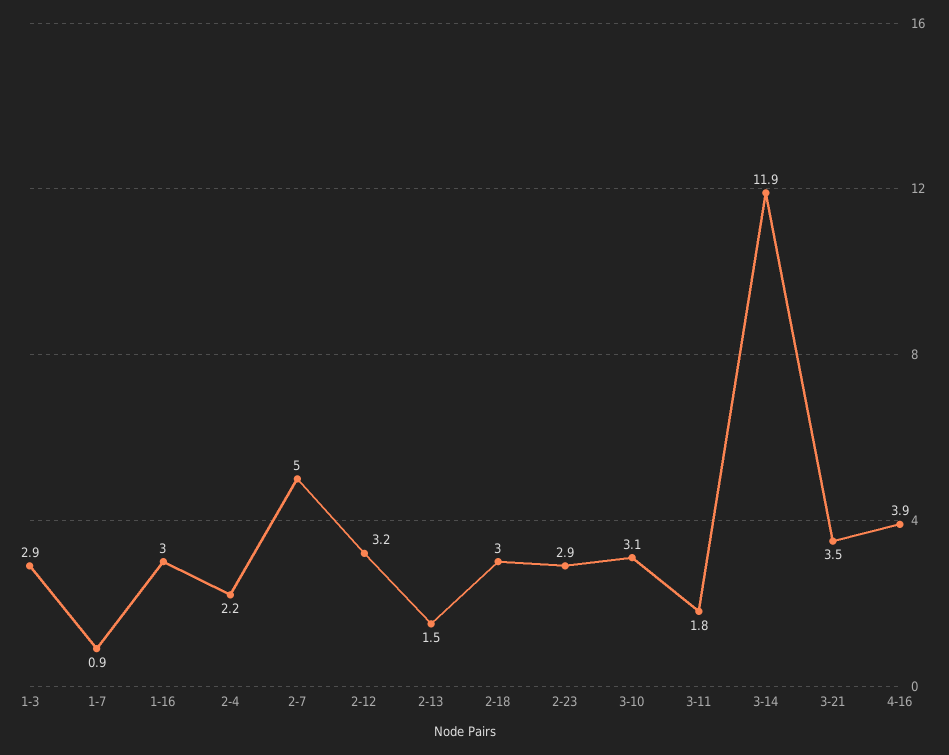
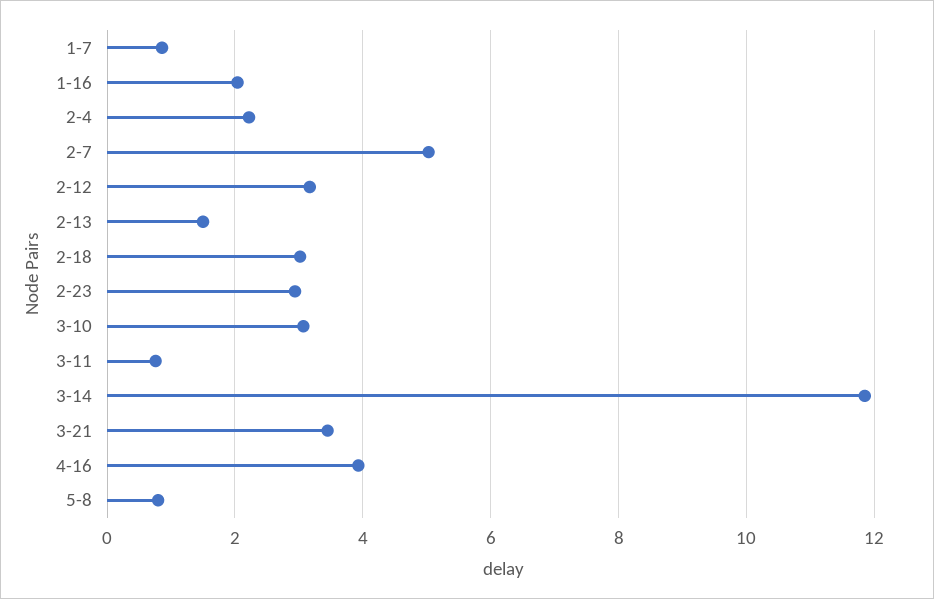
1-3: 2.9 -> none
1-16: 3 -> 2
3-11: 1.8 -> 0.8
5-8: none -> 0.8

